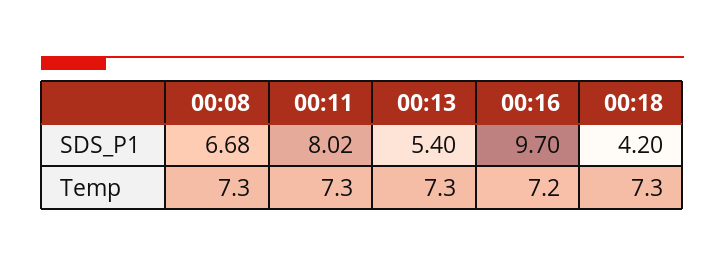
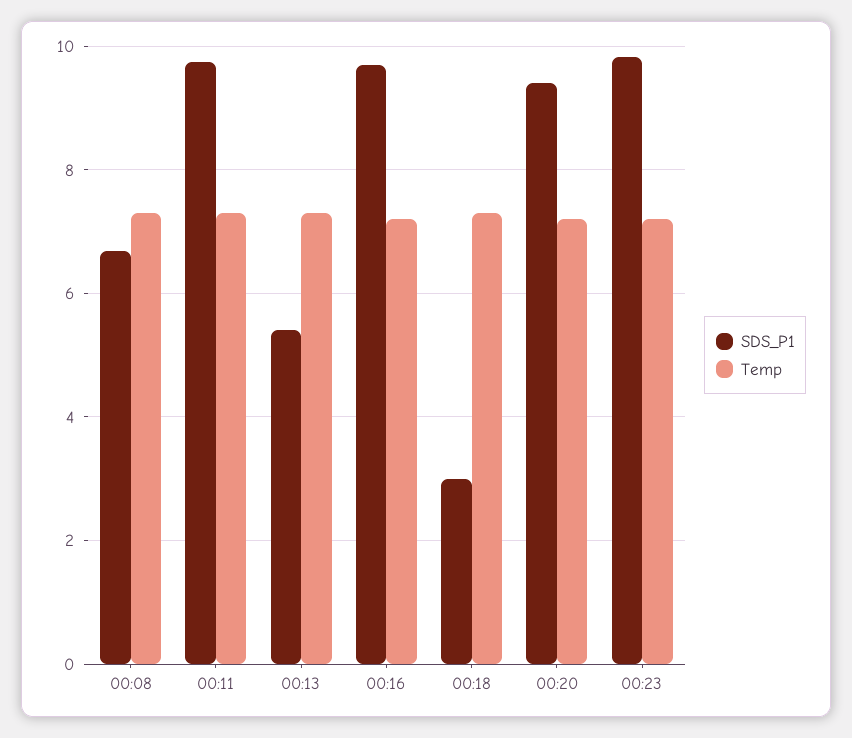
SDS_P1, 00:11: 8.02 -> 9.8
SDS_P1, 00:18: 4.2 -> 3
SDS_P1, 00:20: none -> 9.4
Temp, 00:20: none -> 7.2
SDS_P1, 00:23: none -> 9.8
Temp, 00:23: none -> 7.2

